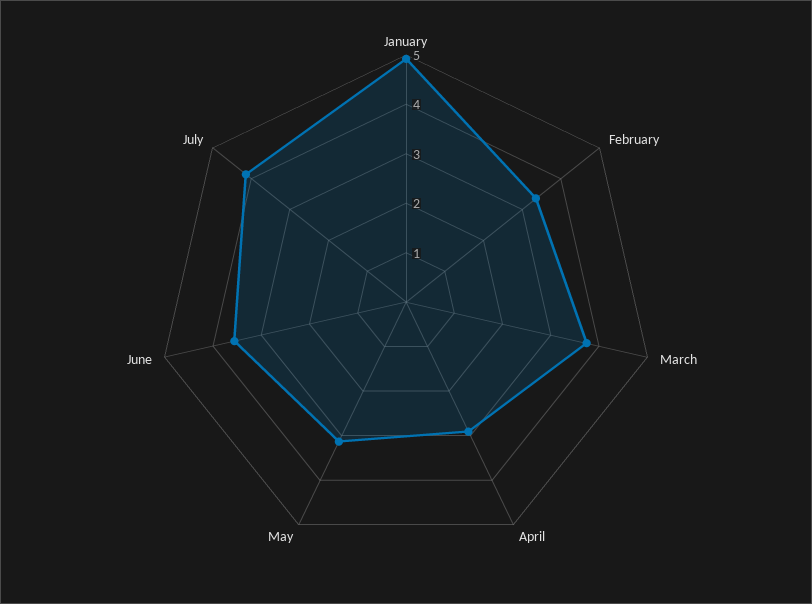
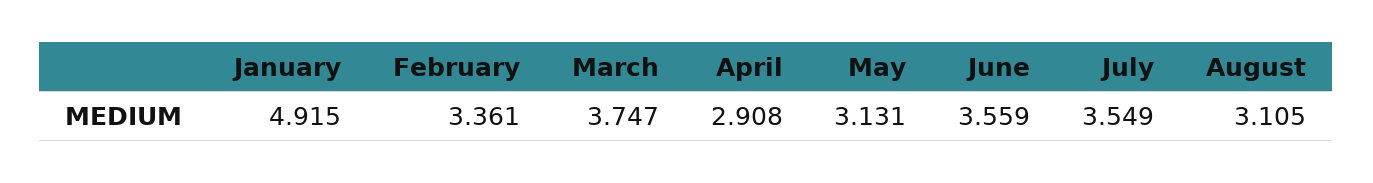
July: 4.2 -> 3.549
August: none -> 3.105

